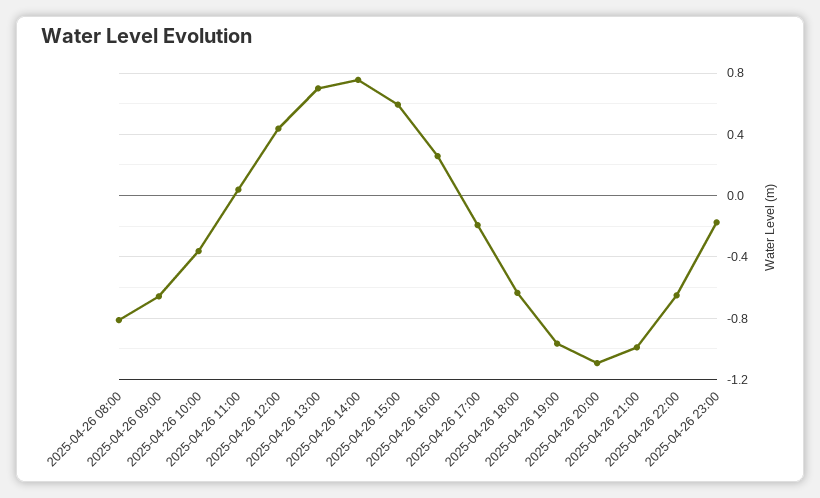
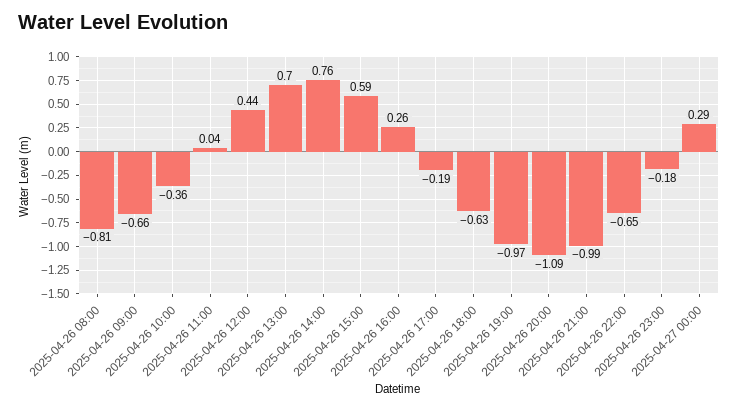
2025-04-27 00:00: none -> 0.29

